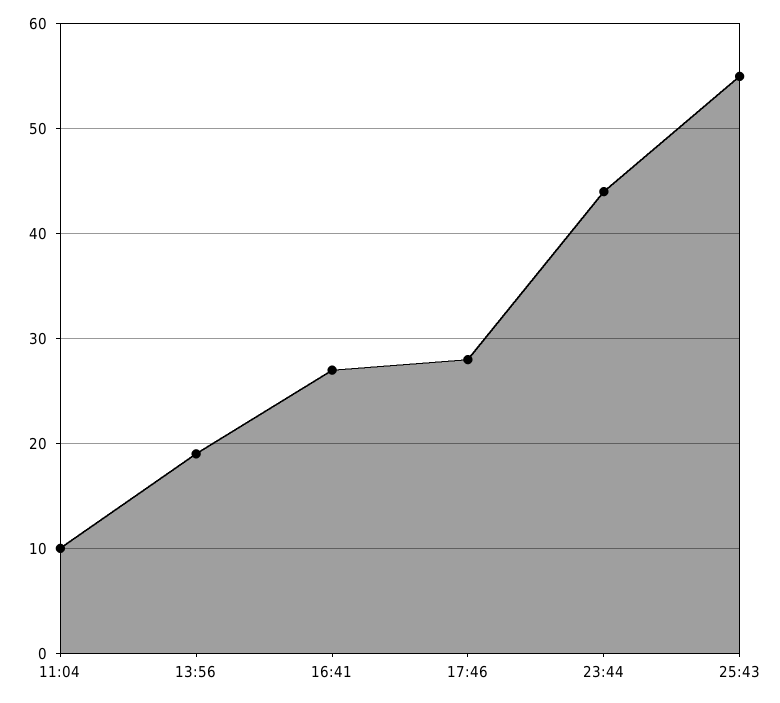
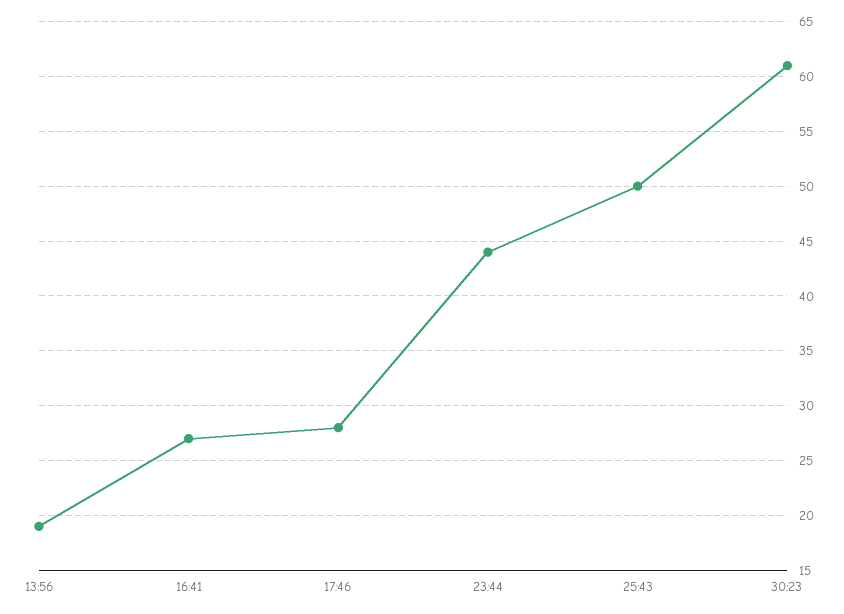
11:04: 10 -> none
25:43: 55 -> 50
30:23: none -> 61

